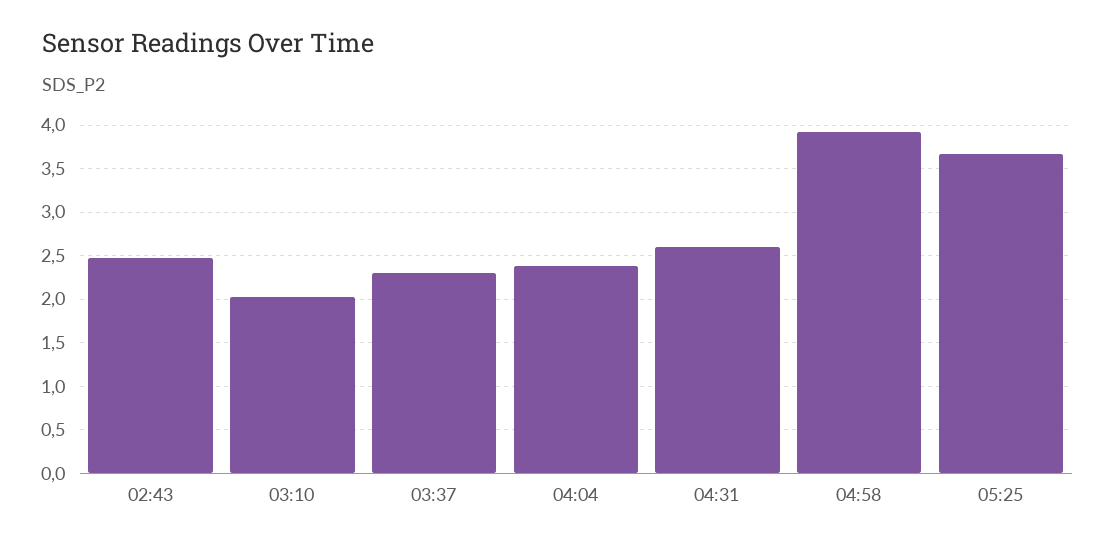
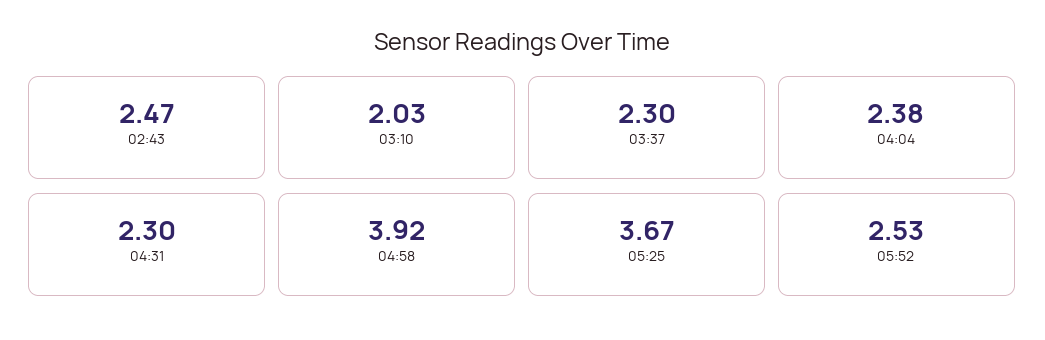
04:31: 2.6 -> 2.3
05:52: none -> 2.53

